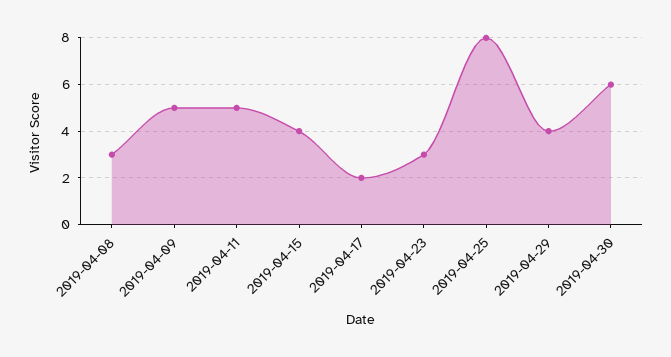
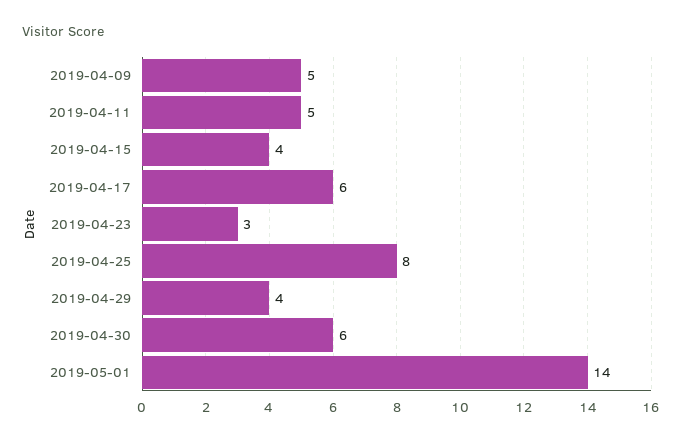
2019-04-08: 3 -> none
2019-04-17: 2 -> 6
2019-05-01: none -> 14

